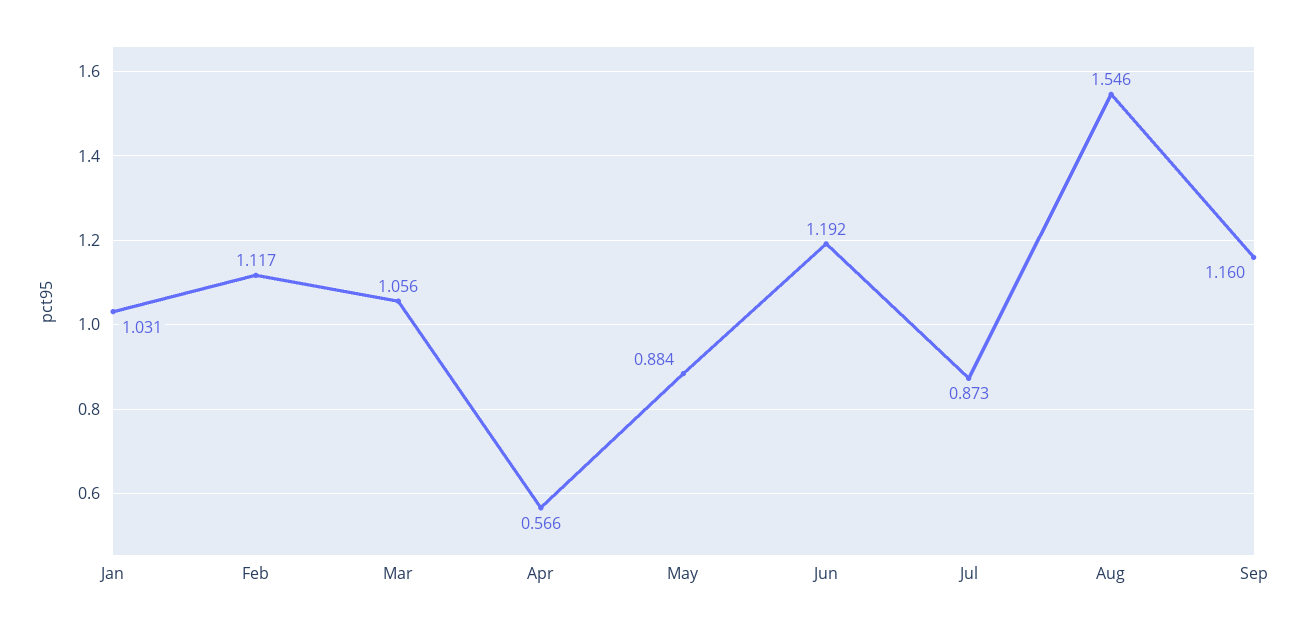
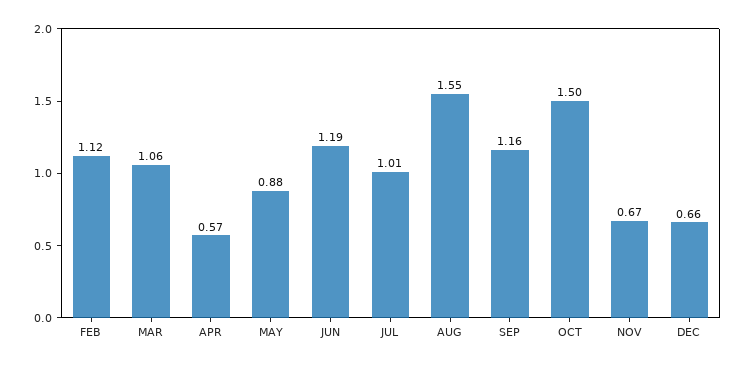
Jan: 1.031 -> none
Jul: 0.873 -> 1.01
OCT: none -> 1.5
NOV: none -> 0.67
DEC: none -> 0.66

